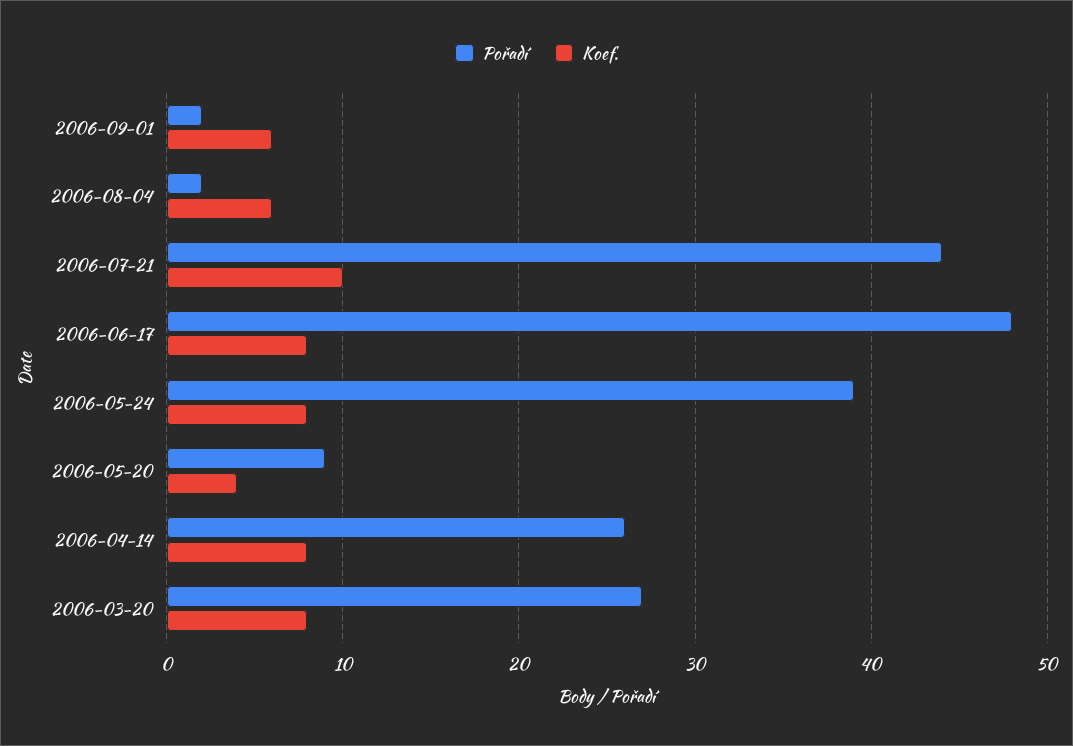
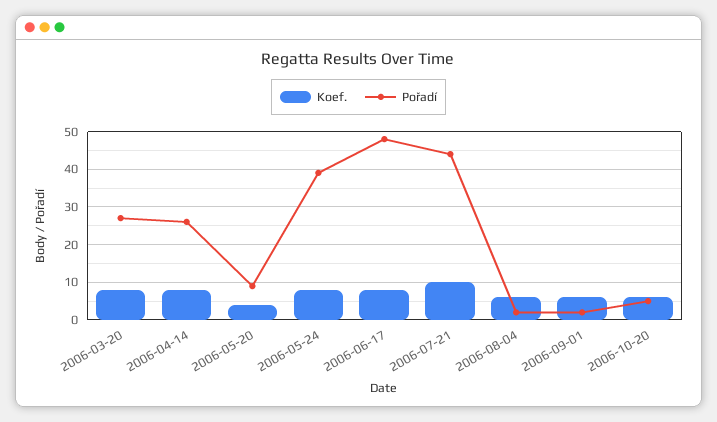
Koef., 2006-10-20: none -> 5
Pořadí, 2006-10-20: none -> 5

